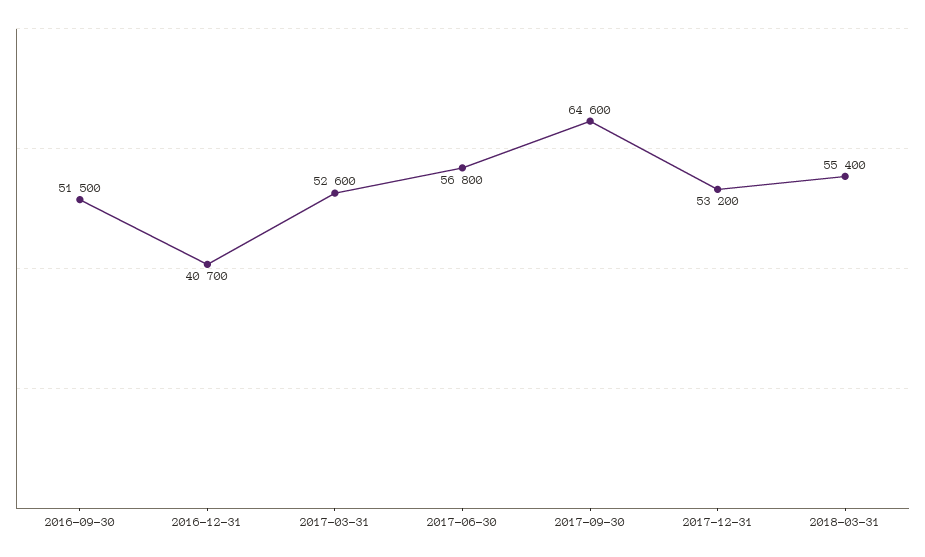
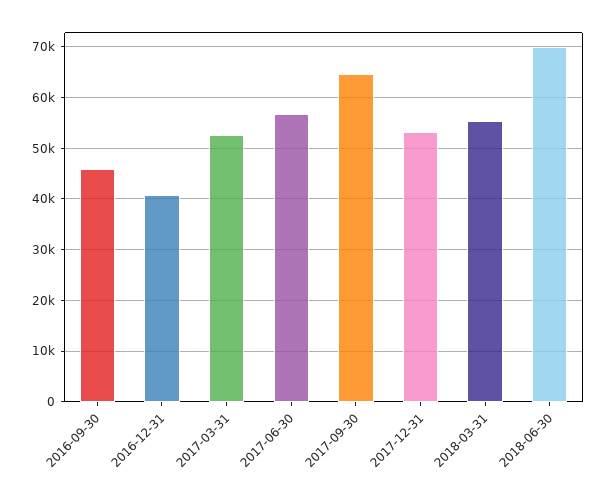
2016-09-30: 51500 -> 46000
2018-06-30: none -> 70000

